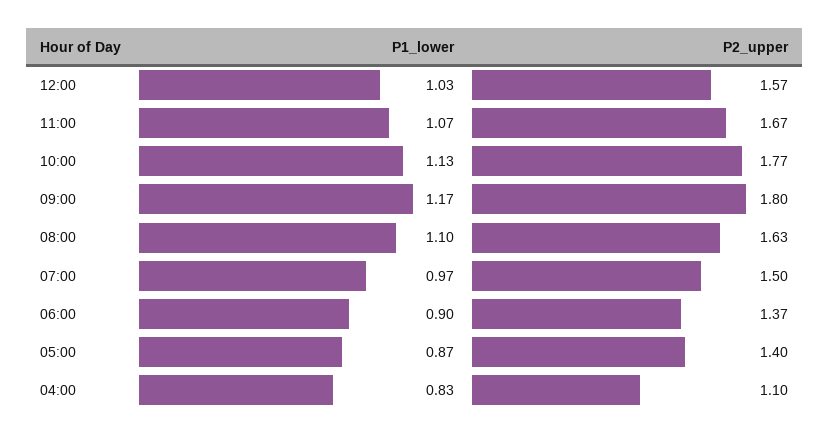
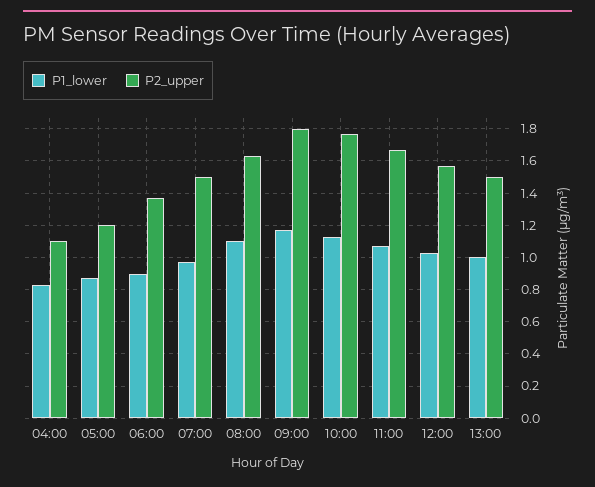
P2_upper, 05:00: 1.4 -> 1.2
P1_lower, 13:00: none -> 1
P2_upper, 13:00: none -> 1.5

